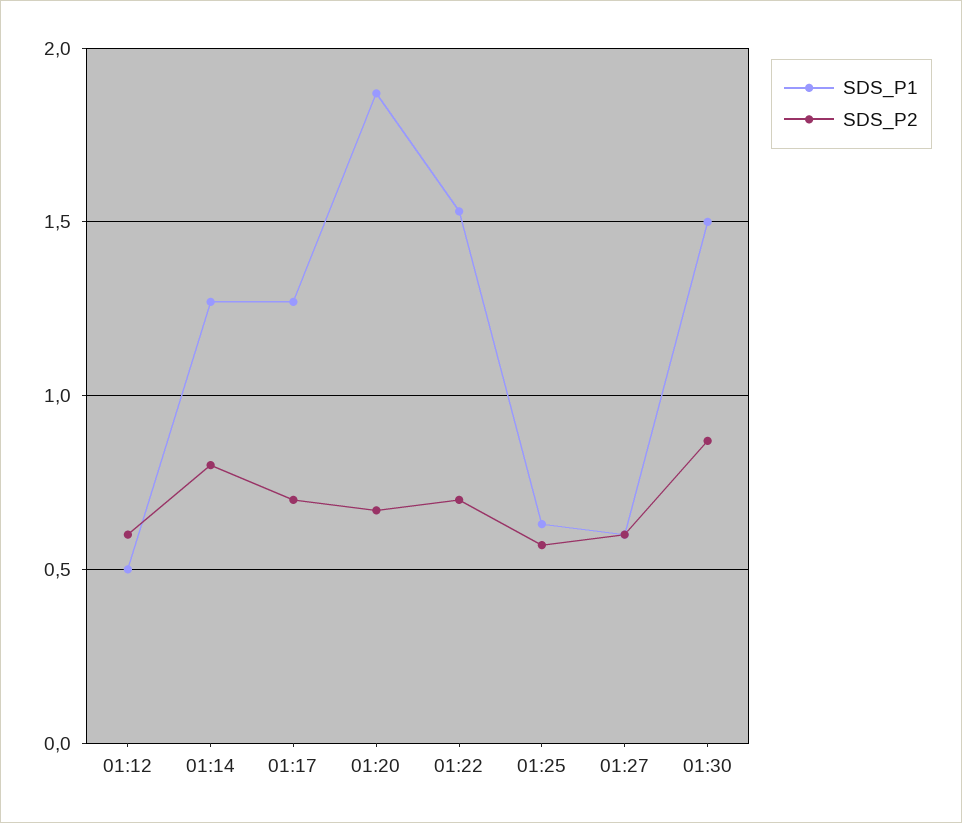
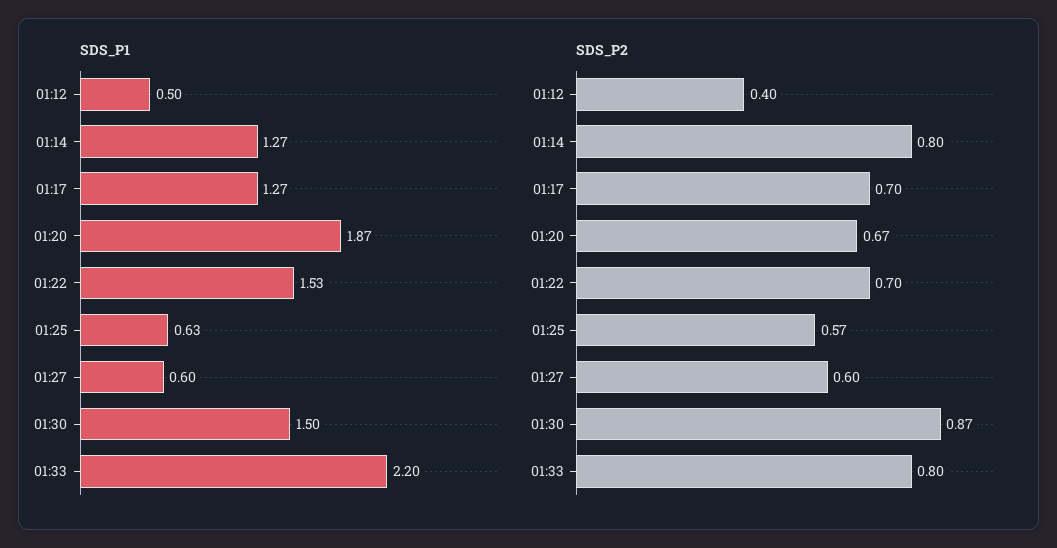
SDS_P2, 01:12: 0.6 -> 0.4
SDS_P1, 01:33: none -> 2.2
SDS_P2, 01:33: none -> 0.8

